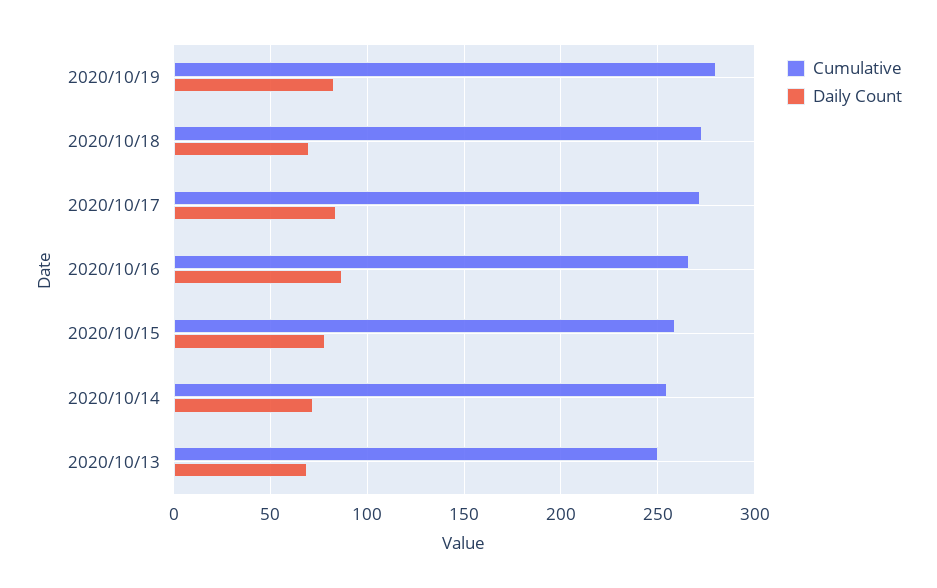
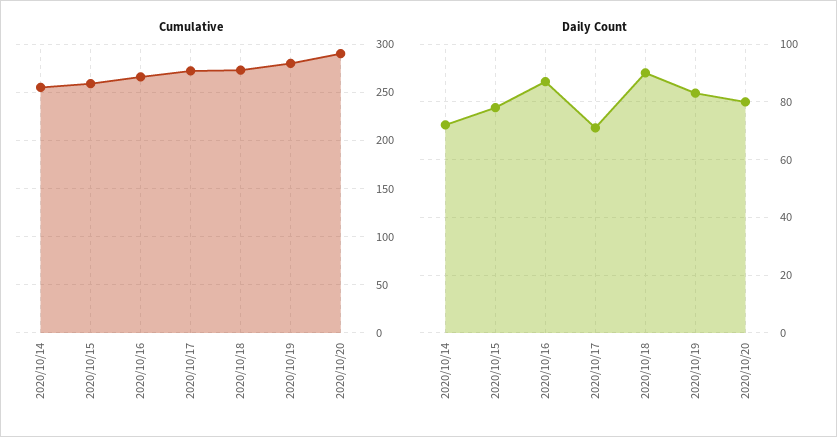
Daily Count, 2020/10/18: 70 -> 90
Daily Count, 2020/10/17: 85 -> 70
Cumulative, 2020/10/13: 250 -> none
Daily Count, 2020/10/13: 70 -> none
Cumulative, 2020/10/20: none -> 290
Daily Count, 2020/10/20: none -> 80

